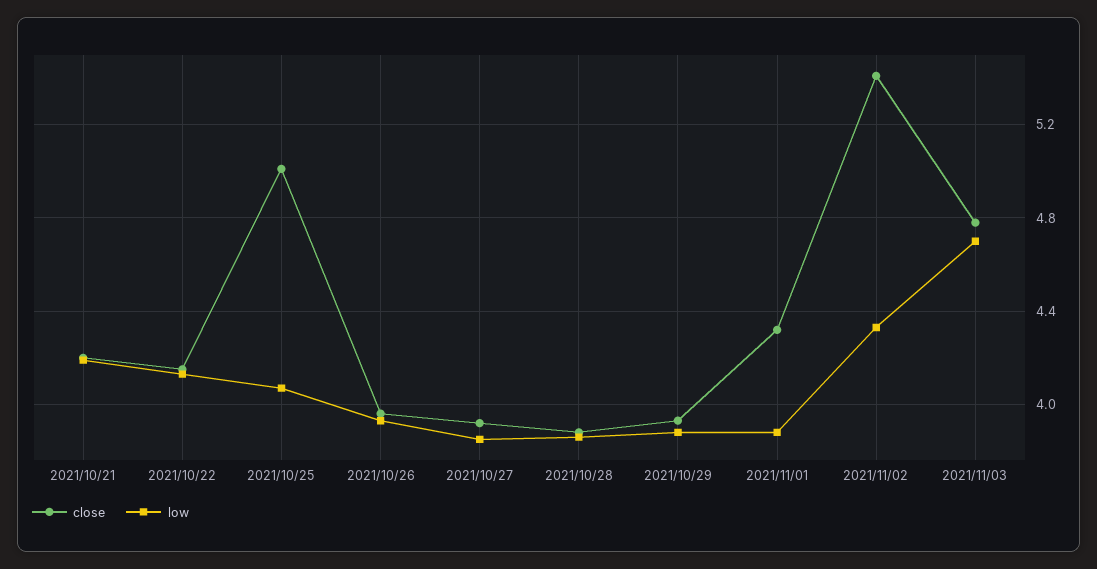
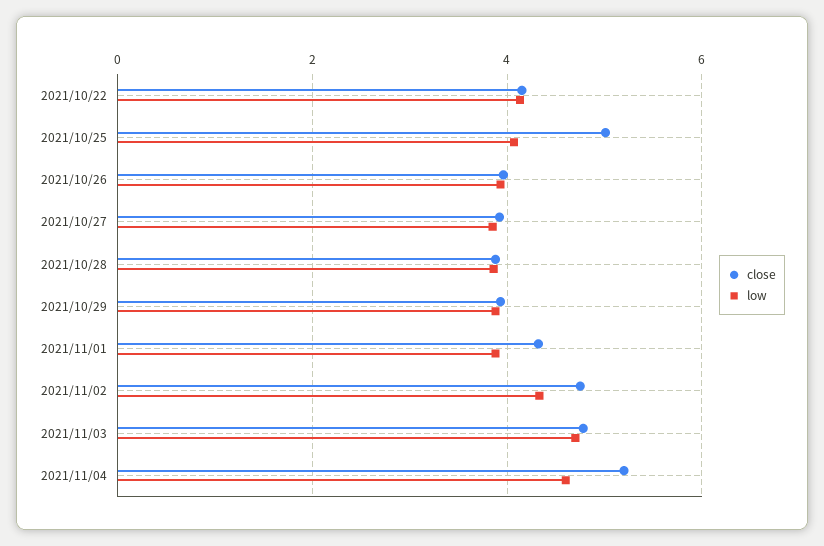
close, 2021/10/21: 4.2 -> none
low, 2021/10/21: 4.2 -> none
close, 2021/11/02: 5.4 -> 4.8
close, 2021/11/04: none -> 5.2
low, 2021/11/04: none -> 4.6

